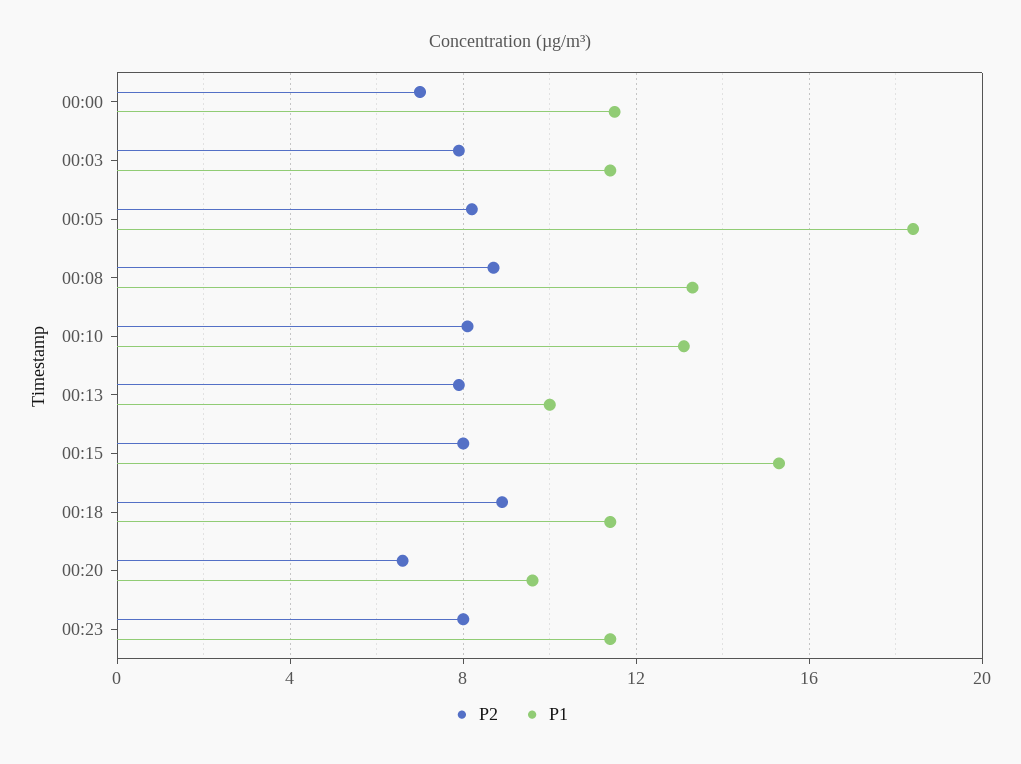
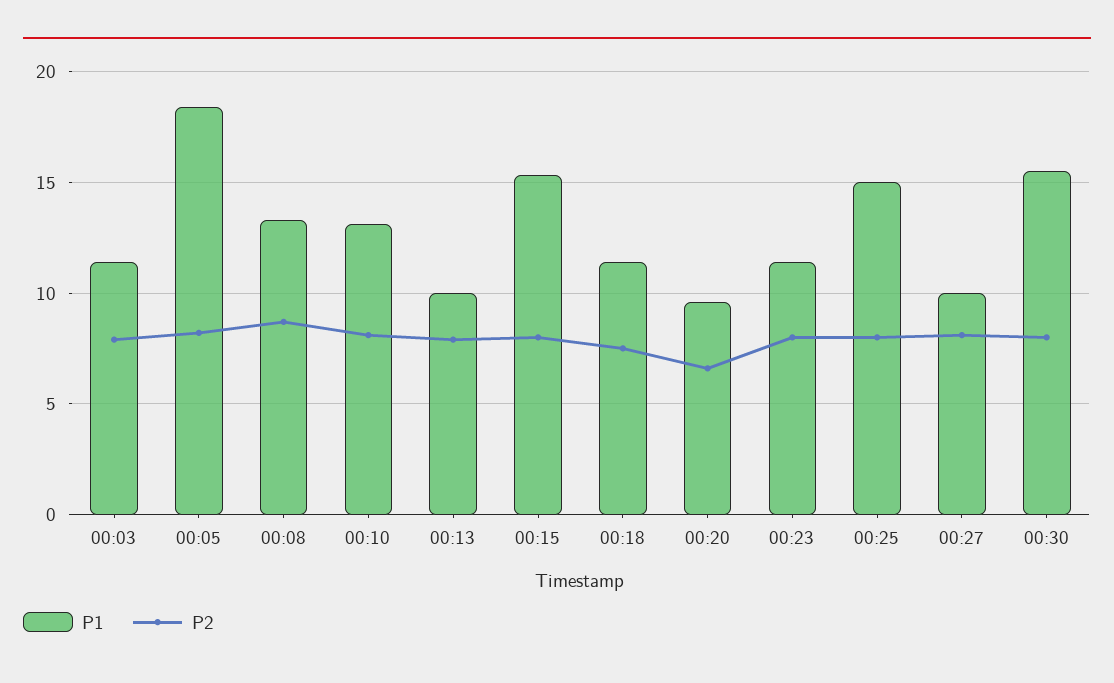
P2, 00:00: 7 -> none
P1, 00:00: 11.5 -> none
P2, 00:18: 9 -> 7.5
P1, 00:25: none -> 15
P2, 00:25: none -> 8
P1, 00:27: none -> 10
P2, 00:27: none -> 8
P1, 00:30: none -> 15.5
P2, 00:30: none -> 8

